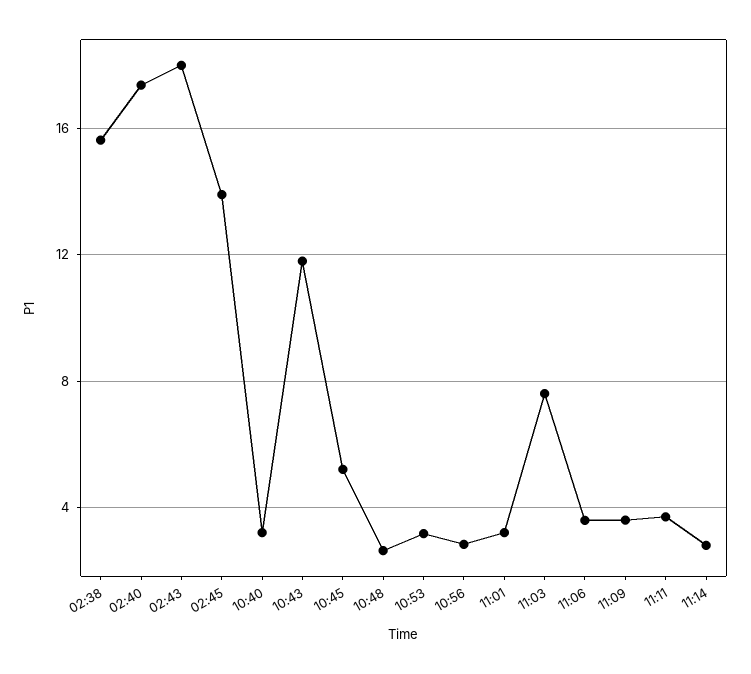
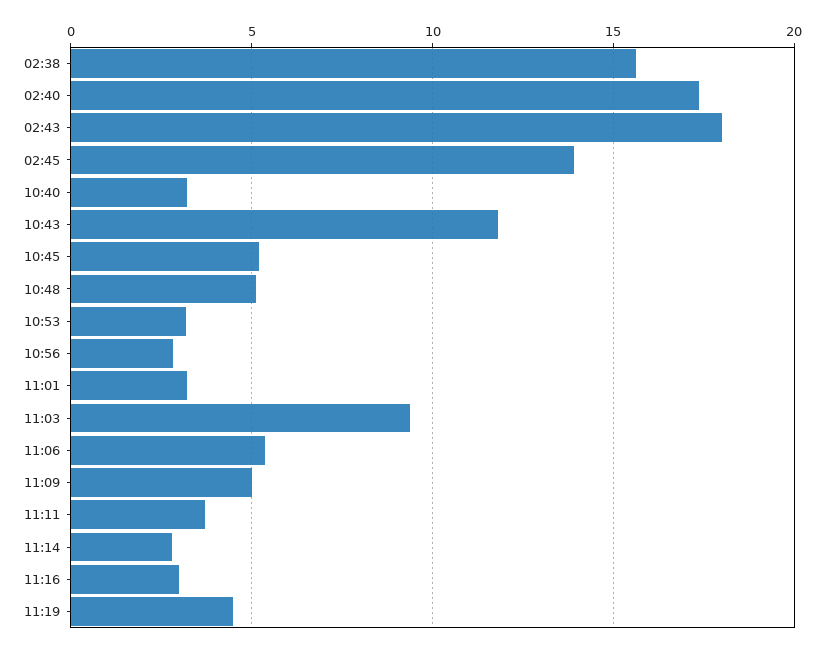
10:48: 2.5 -> 5
11:03: 7.5 -> 9.5
11:06: 3.5 -> 5.5
11:09: 3.5 -> 5
11:16: none -> 3
11:19: none -> 4.5

